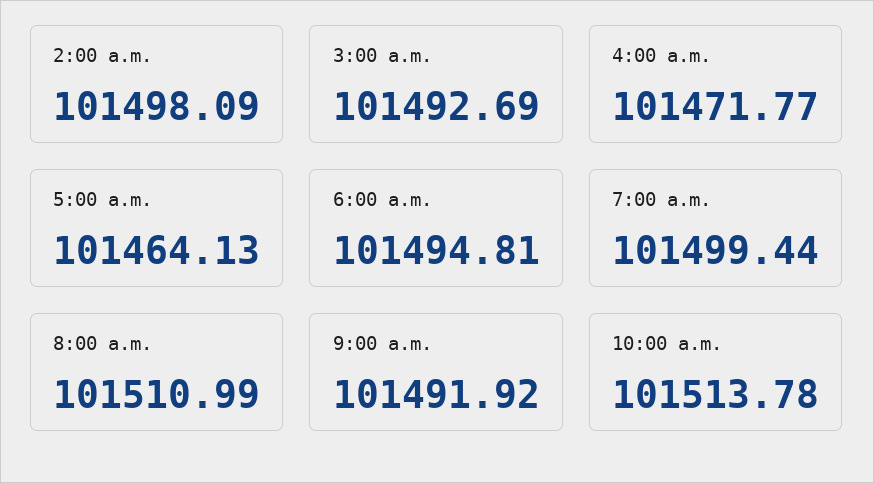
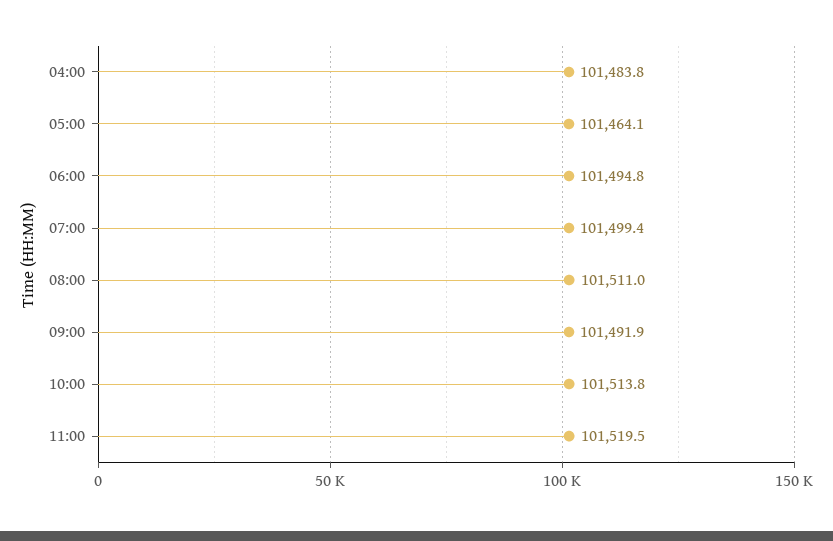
2:00 a.m.: 101498.09 -> none
3:00 a.m.: 101492.69 -> none
4:00 a.m.: 101471.77 -> 101483.8
11:00: none -> 101519.5

